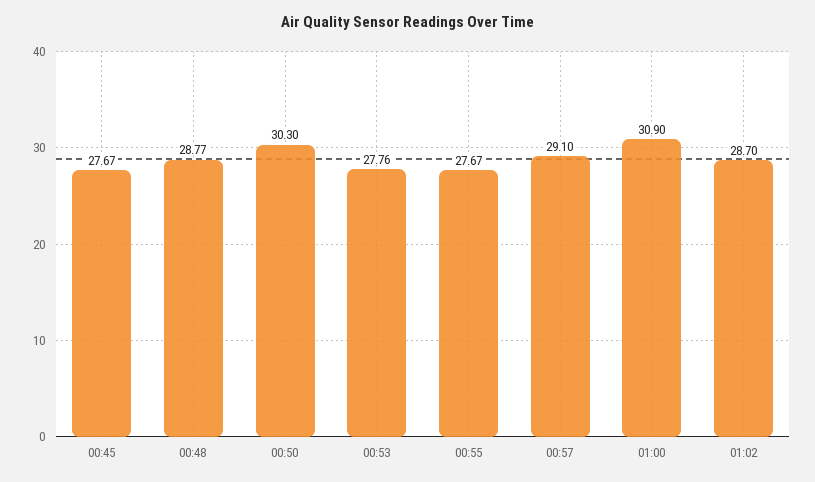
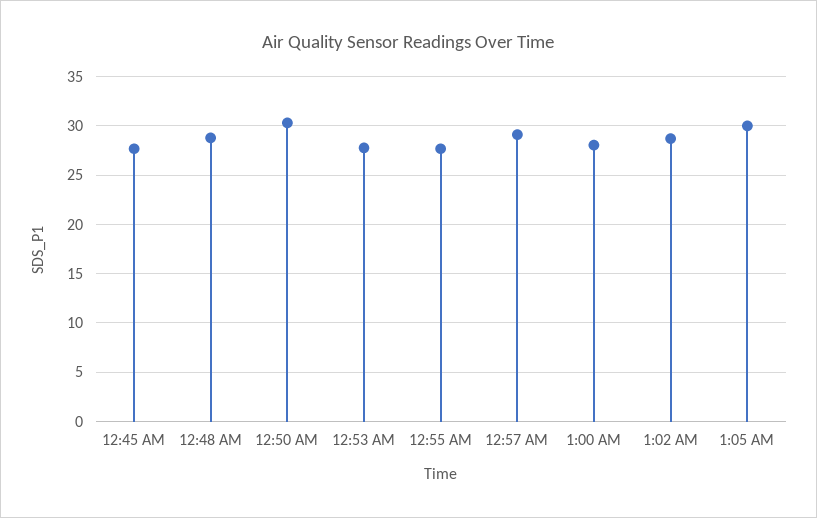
01:00: 30.9 -> 28
1:05 AM: none -> 30

